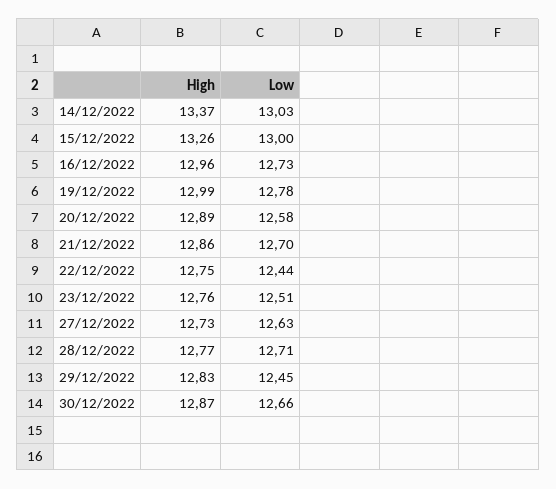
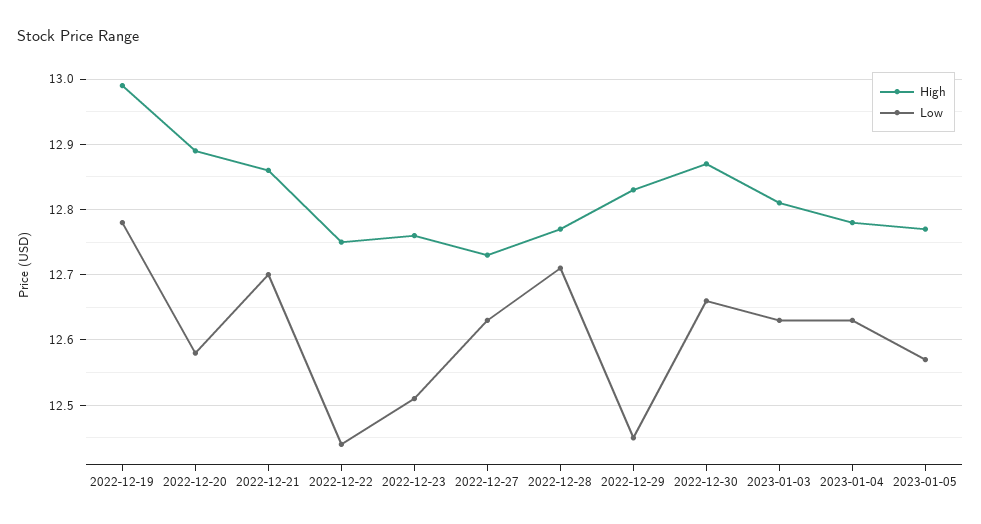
High, 14/12/2022: 13.37 -> none
Low, 14/12/2022: 13.03 -> none
High, 15/12/2022: 13.26 -> none
Low, 15/12/2022: 13 -> none
High, 16/12/2022: 12.96 -> none
Low, 16/12/2022: 12.73 -> none
High, 2023-01-03: none -> 12.81
Low, 2023-01-03: none -> 12.63
High, 2023-01-04: none -> 12.78
Low, 2023-01-04: none -> 12.63
High, 2023-01-05: none -> 12.77
Low, 2023-01-05: none -> 12.57

